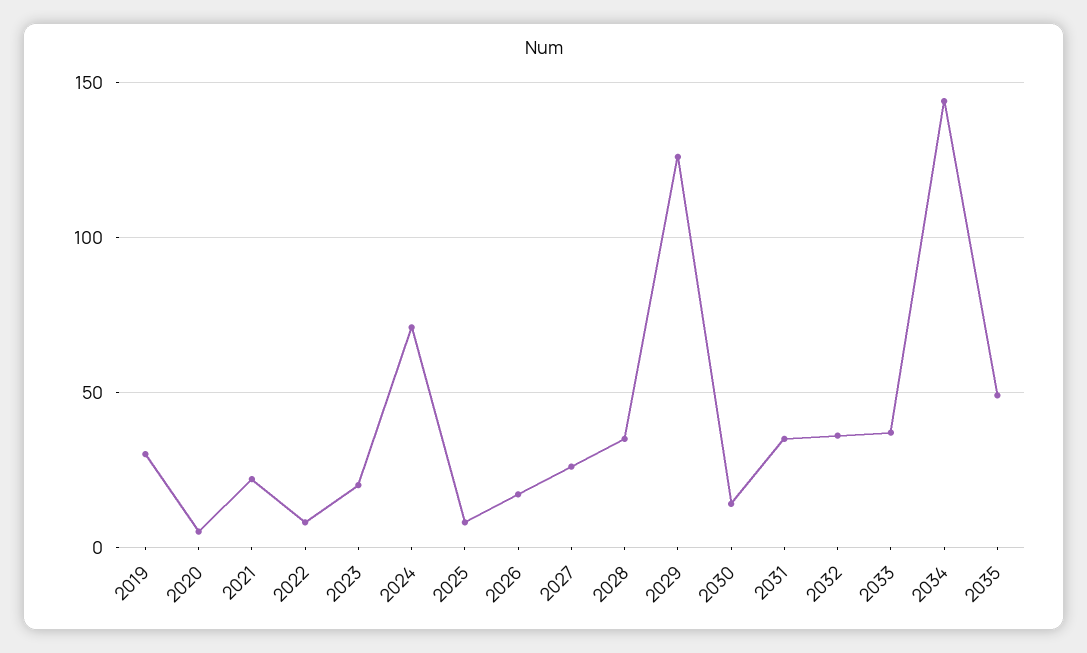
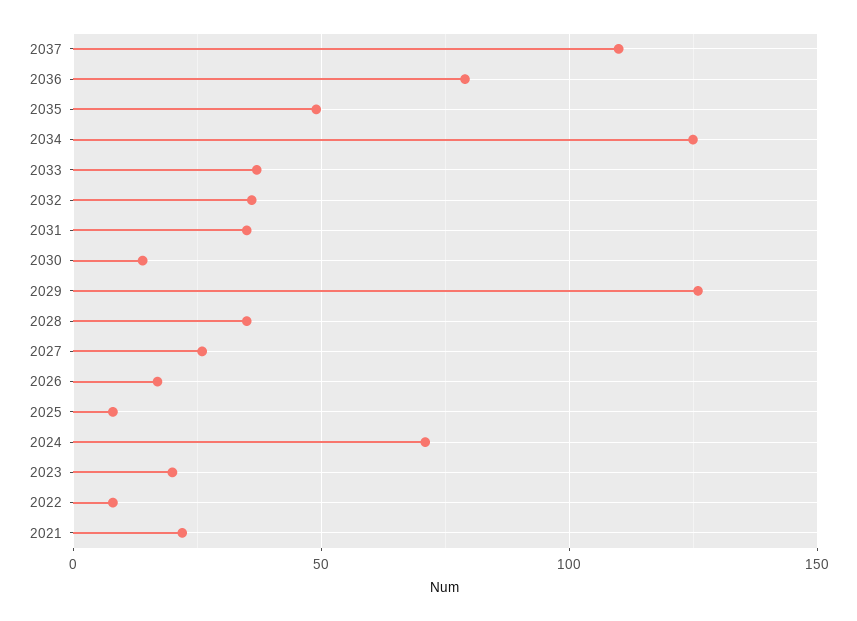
2019: 30 -> none
2020: 5 -> none
2034: 145 -> 125
2037: none -> 110
2036: none -> 80

